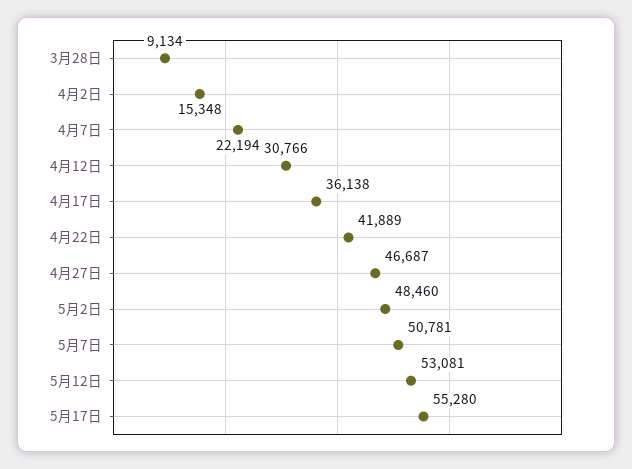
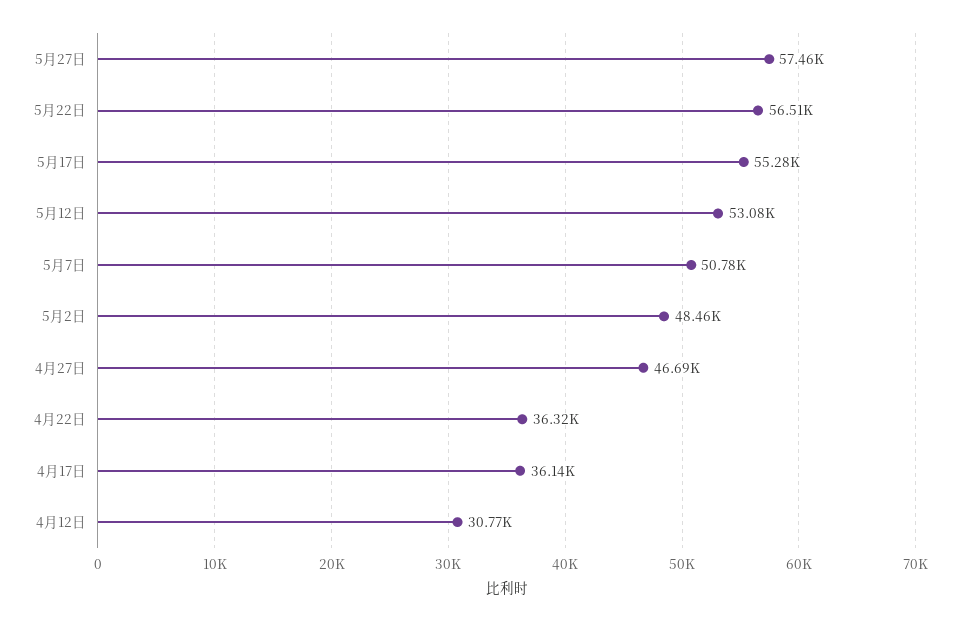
3月28日: 9134 -> none
4月2日: 15348 -> none
4月7日: 22194 -> none
4月22日: 41889 -> 36320
5月27日: none -> 57460
5月22日: none -> 56510

